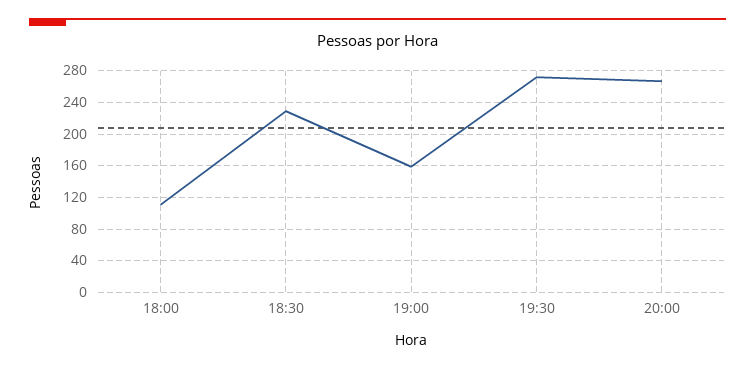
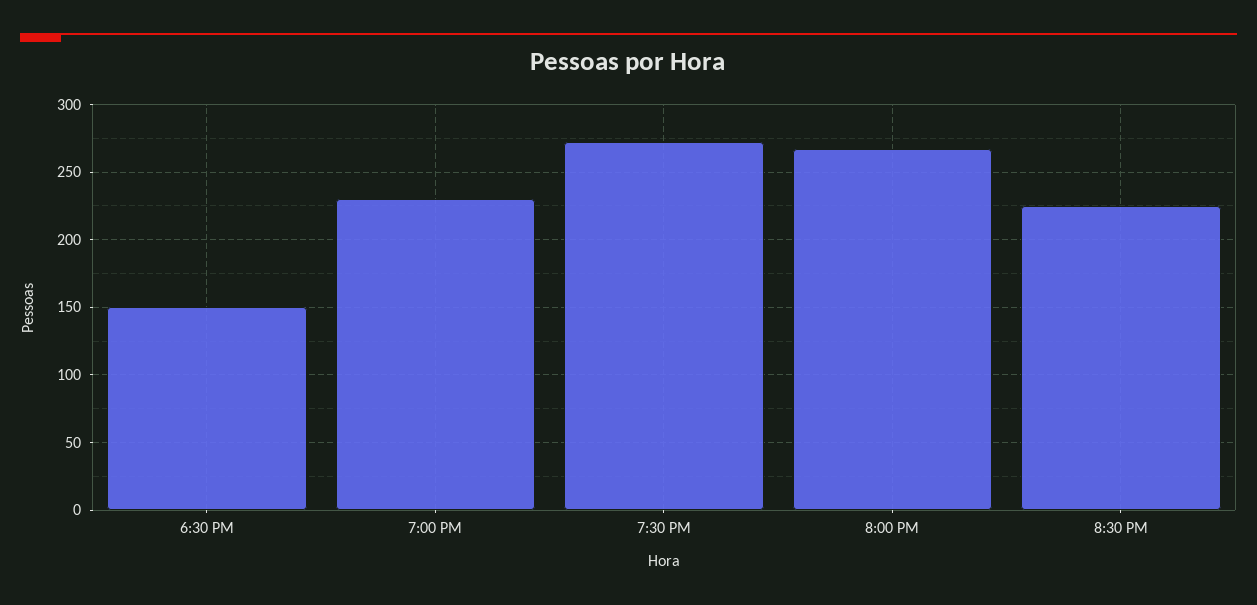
18:00: 110 -> none
18:30: 230 -> 150
19:00: 160 -> 230
8:30 PM: none -> 225

